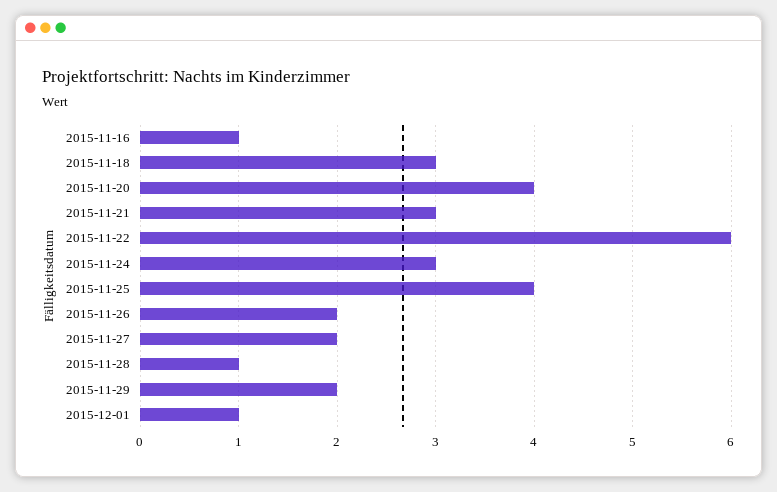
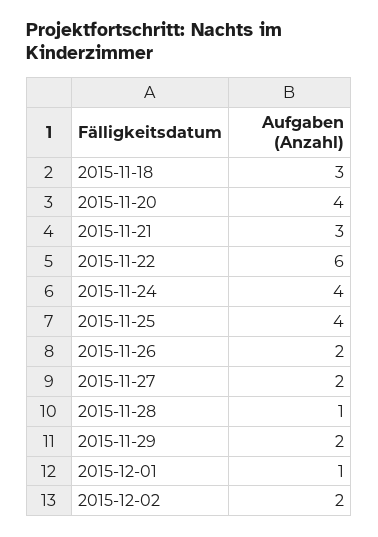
2015-11-16: 1 -> none
2015-11-24: 3 -> 4
2015-12-02: none -> 2

